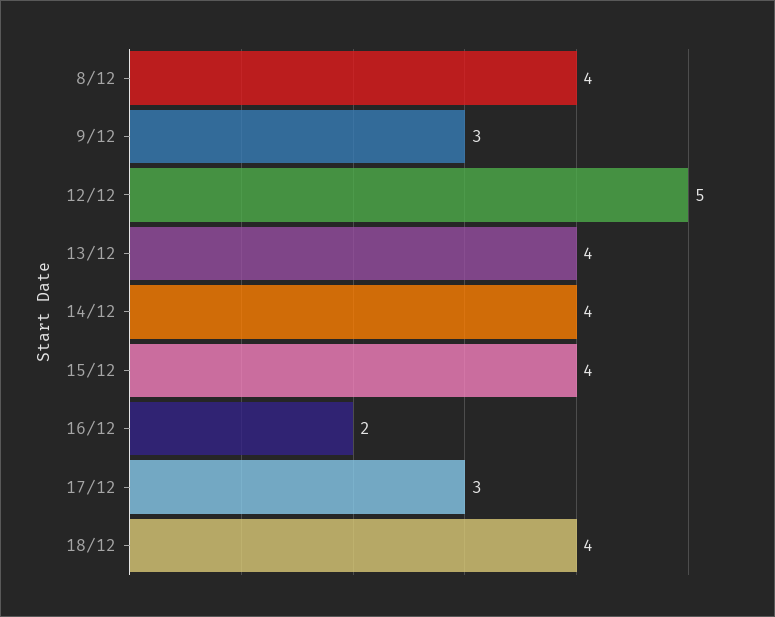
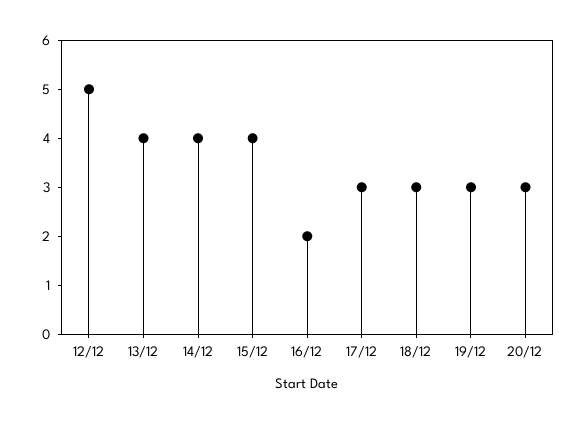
8/12: 4 -> none
9/12: 3 -> none
18/12: 4 -> 3
19/12: none -> 3
20/12: none -> 3

